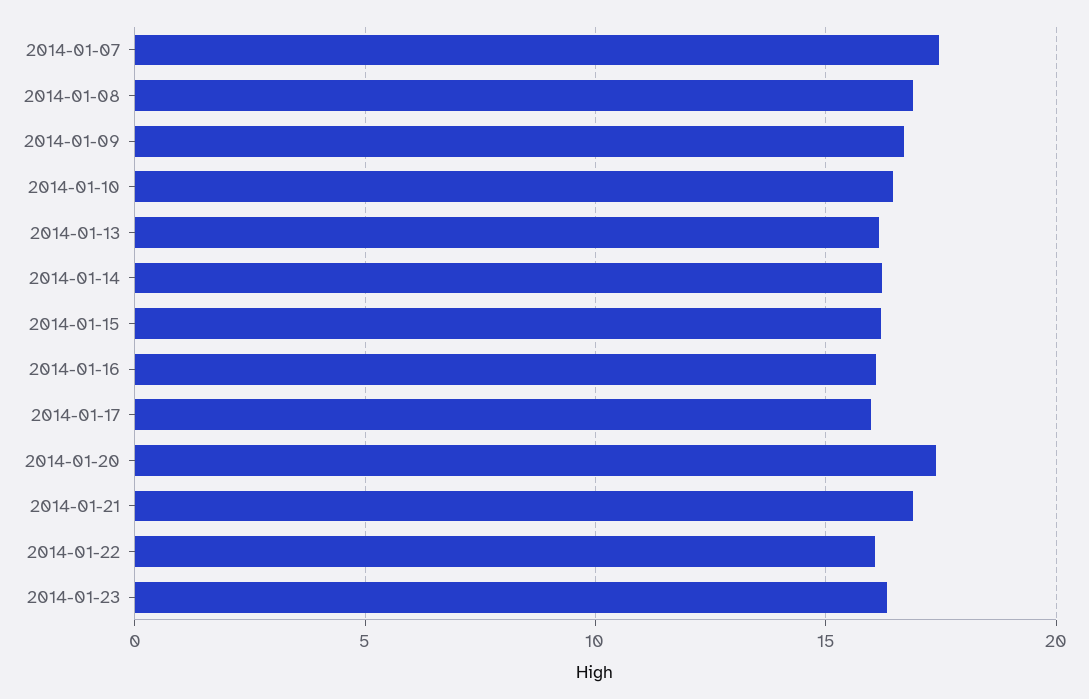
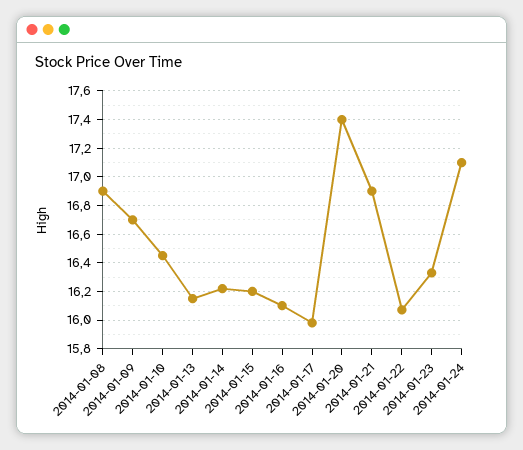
2014-01-07: 17.5 -> none
2014-01-24: none -> 17.1

